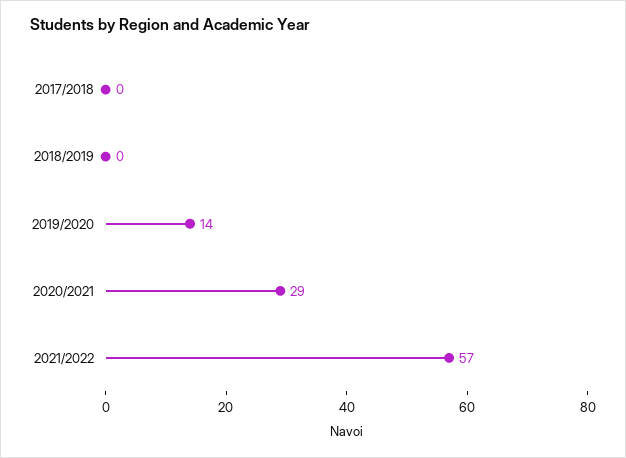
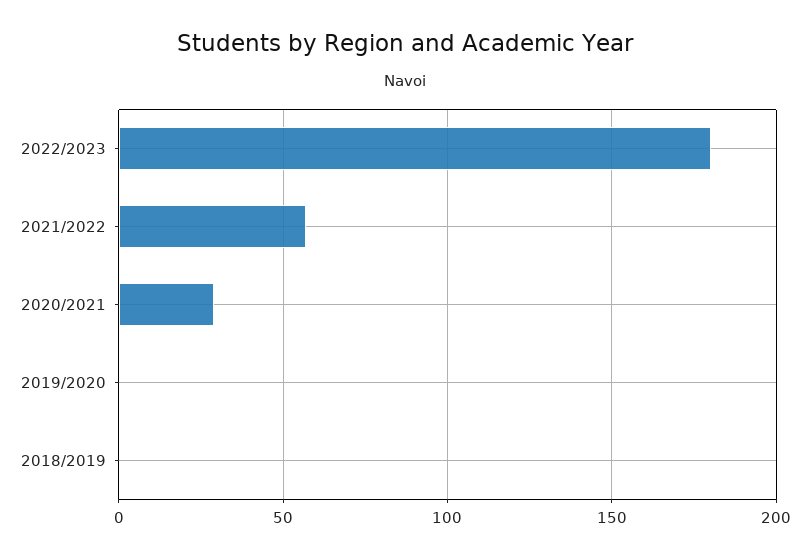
2017/2018: 0 -> none
2019/2020: 14 -> 0
2022/2023: none -> 180

